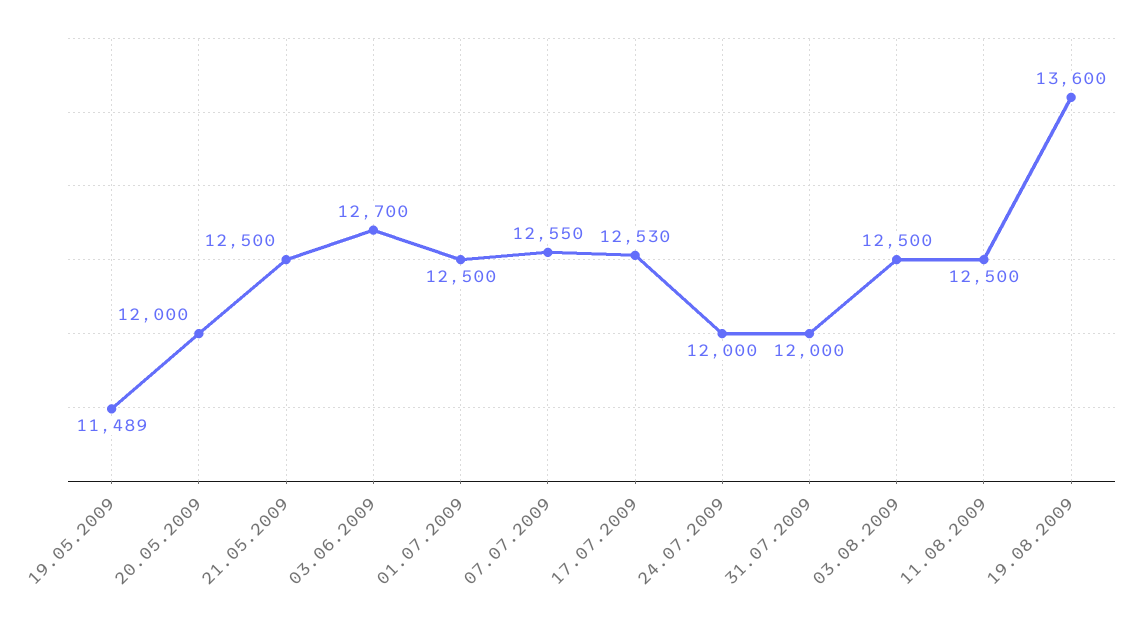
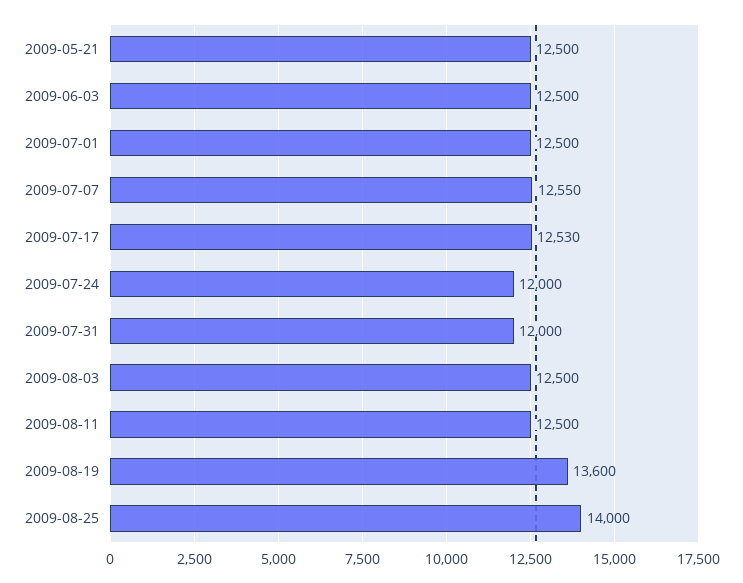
19.05.2009: 11489 -> none
20.05.2009: 12000 -> none
03.06.2009: 12700 -> 12500
2009-08-25: none -> 14000

